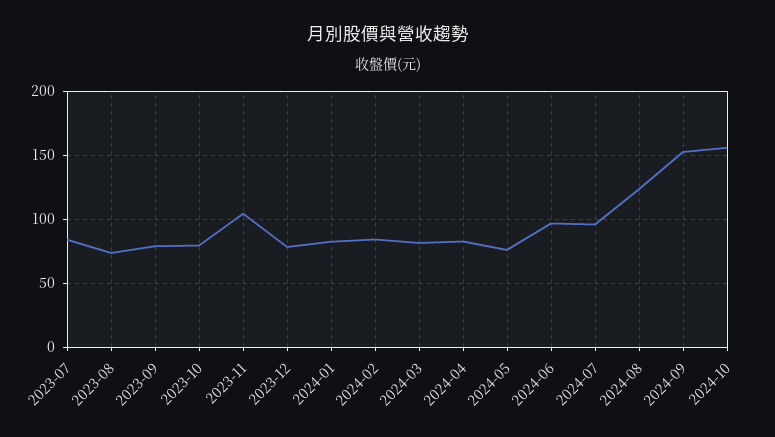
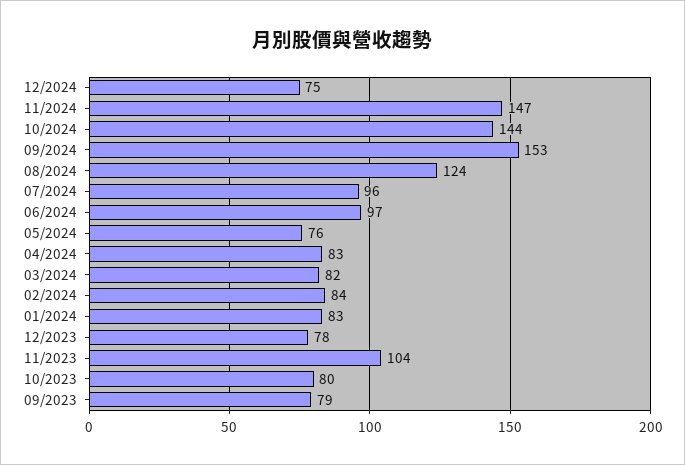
2023-07: 85 -> none
2023-08: 75 -> none
2024-10: 155 -> 144
12/2024: none -> 75
11/2024: none -> 147

